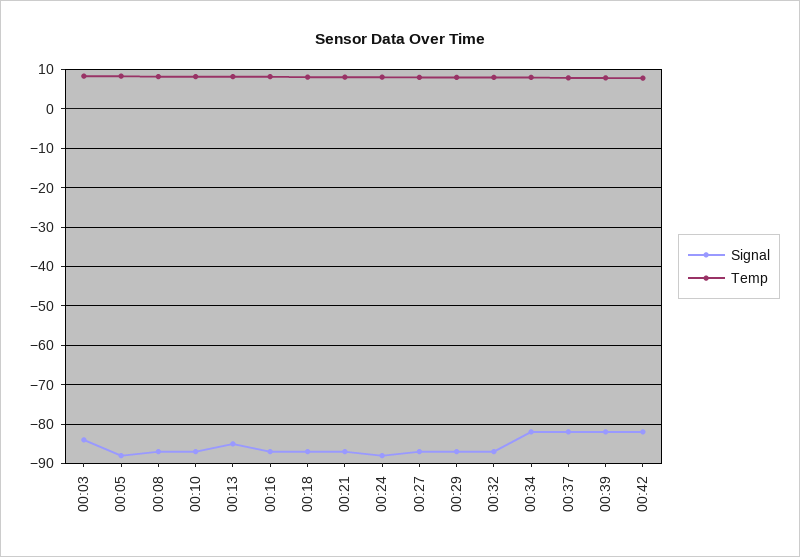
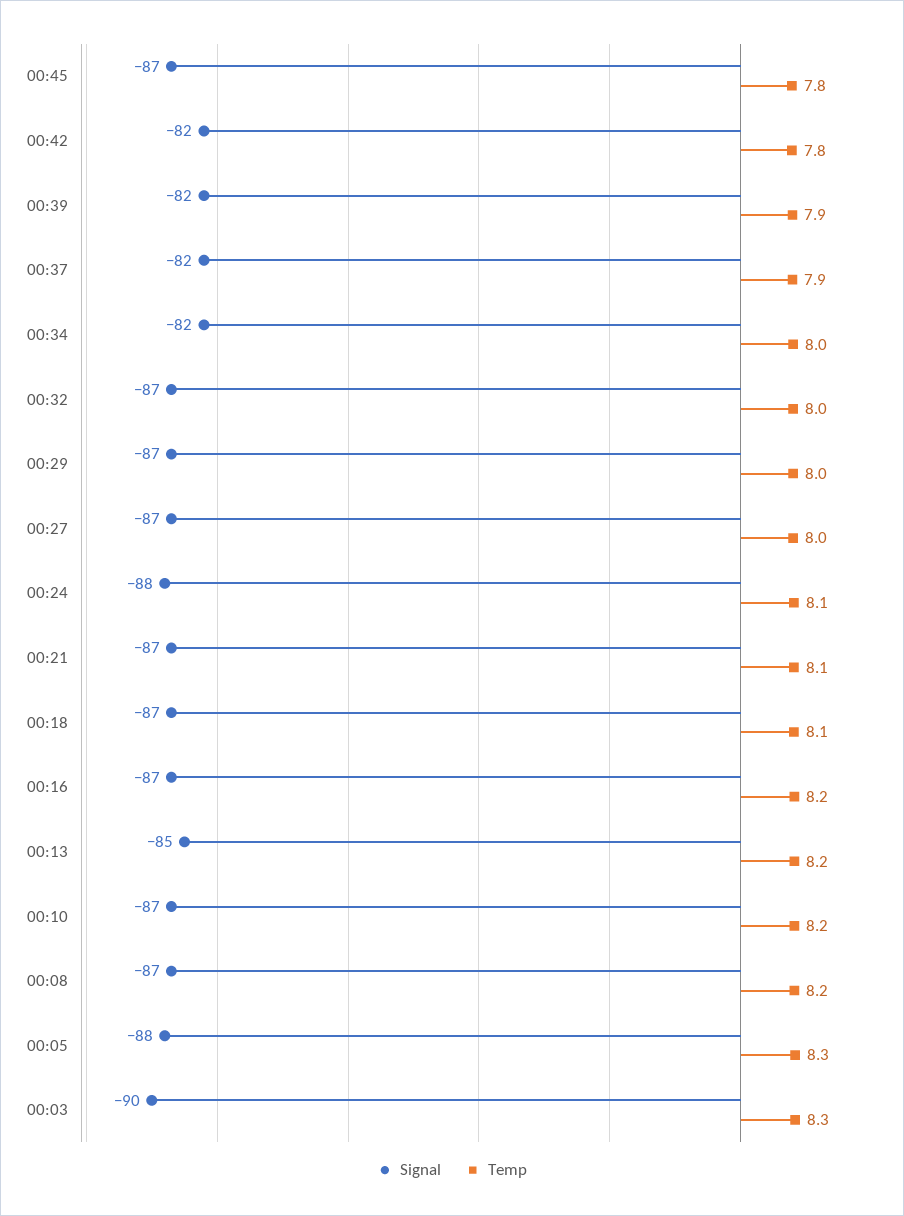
Signal, 00:03: -84 -> -90
Signal, 00:45: none -> -87
Temp, 00:45: none -> 7.8

